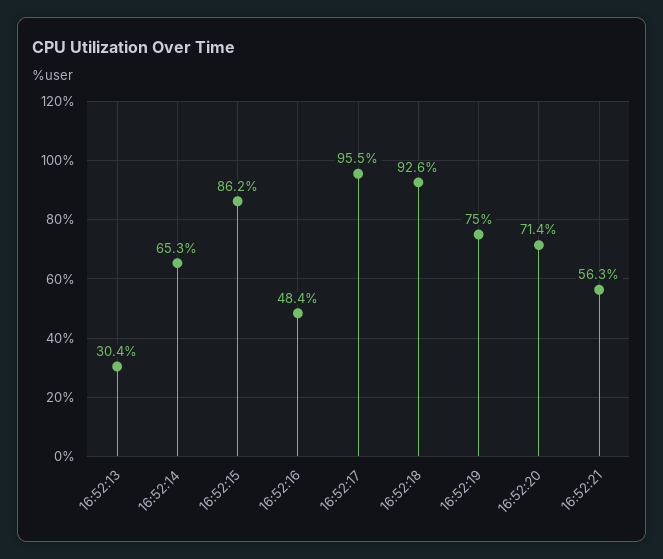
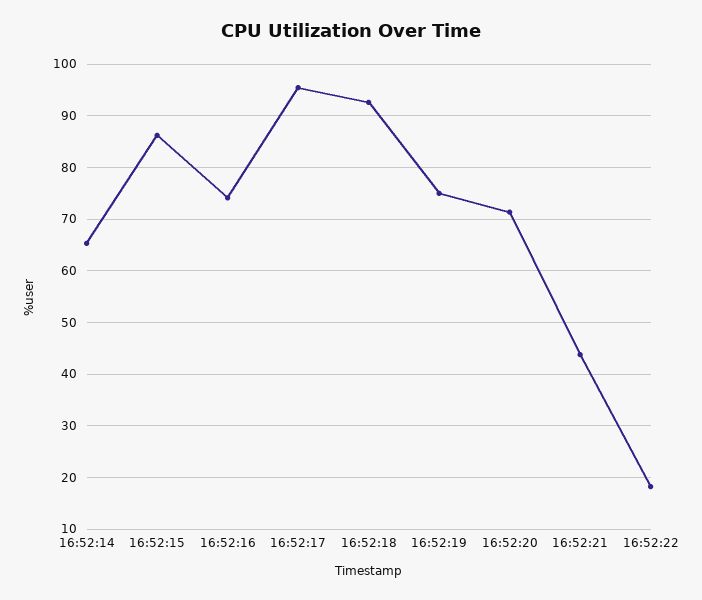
16:52:13: 30.4 -> none
16:52:16: 48.4 -> 74
16:52:21: 56.3 -> 44
16:52:22: none -> 18

